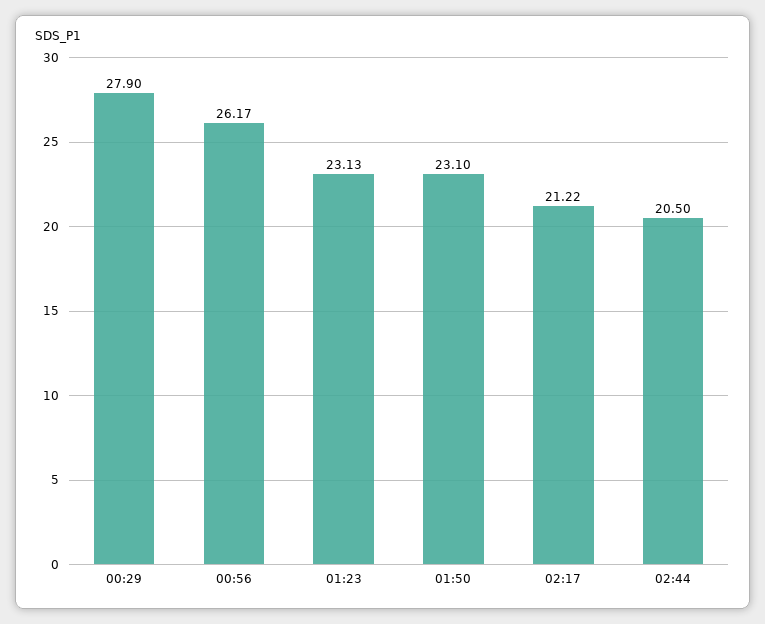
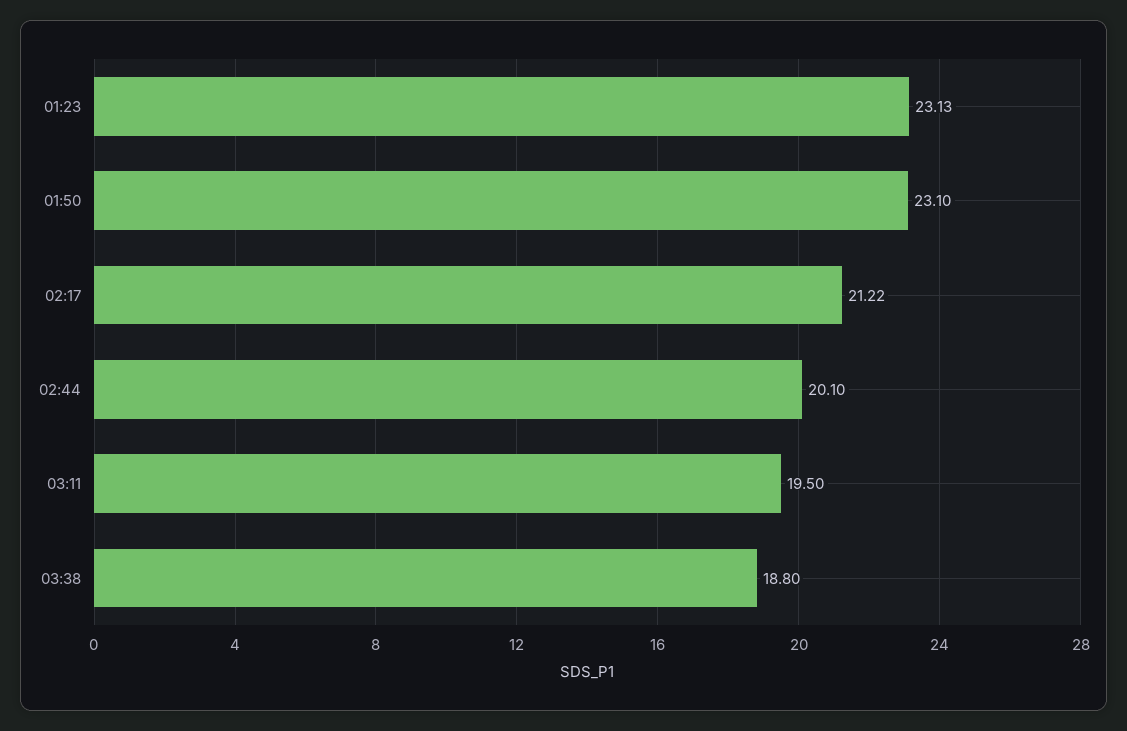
00:29: 27.9 -> none
00:56: 26.17 -> none
02:44: 20.5 -> 20.1
03:11: none -> 19.5
03:38: none -> 18.8

